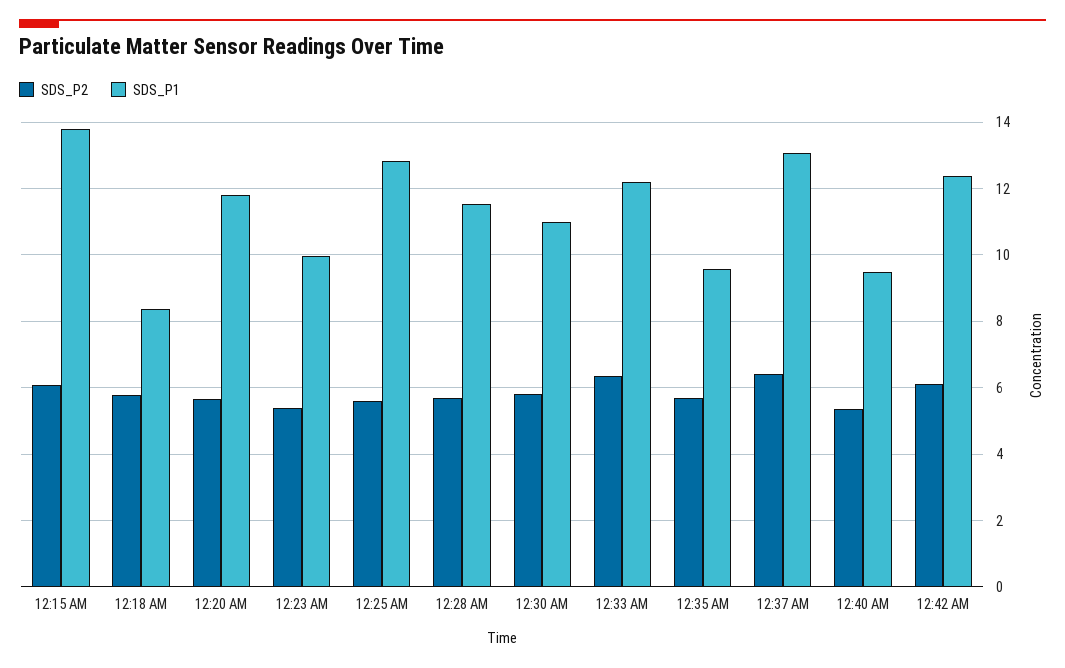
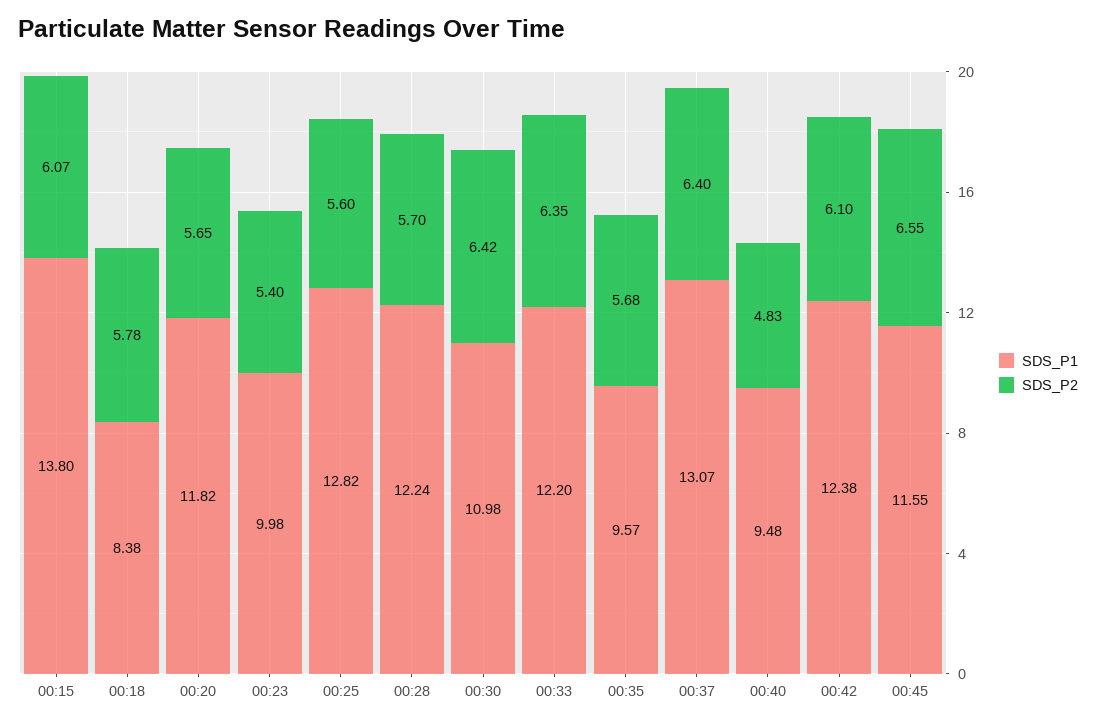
SDS_P1, 12:28 AM: 11.6 -> 12.24
SDS_P2, 12:30 AM: 5.8 -> 6.42
SDS_P2, 12:40 AM: 5.4 -> 4.83
SDS_P1, 00:45: none -> 11.55
SDS_P2, 00:45: none -> 6.55

